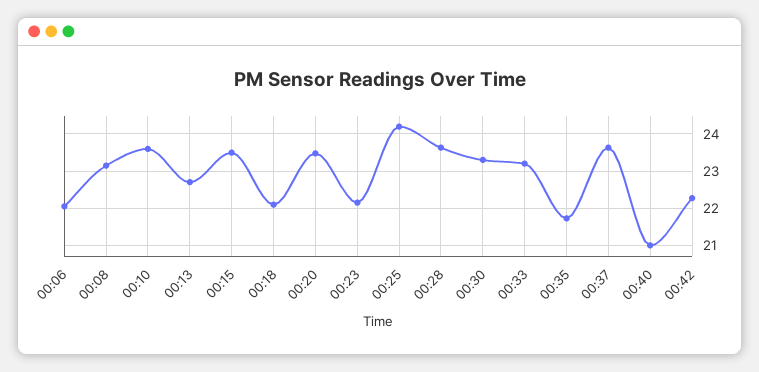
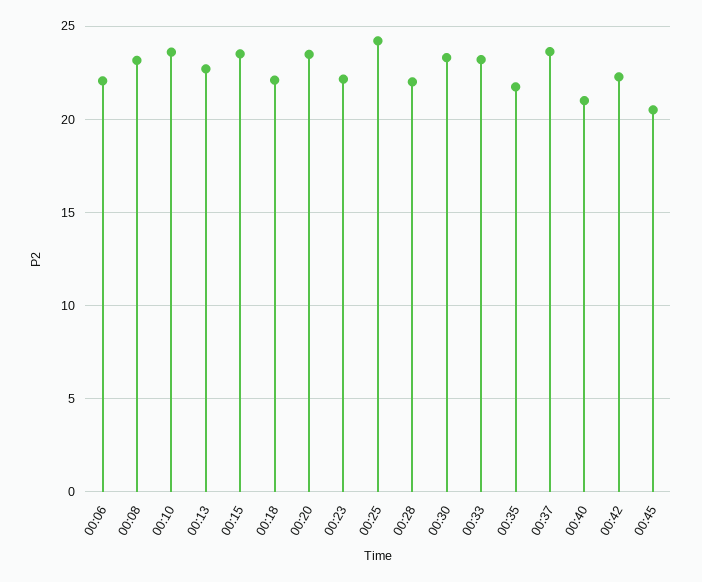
00:28: 23.6 -> 22
00:45: none -> 20.5

